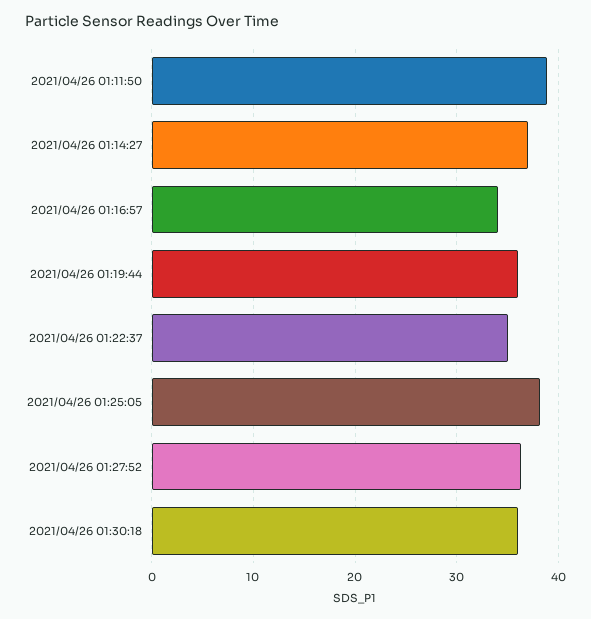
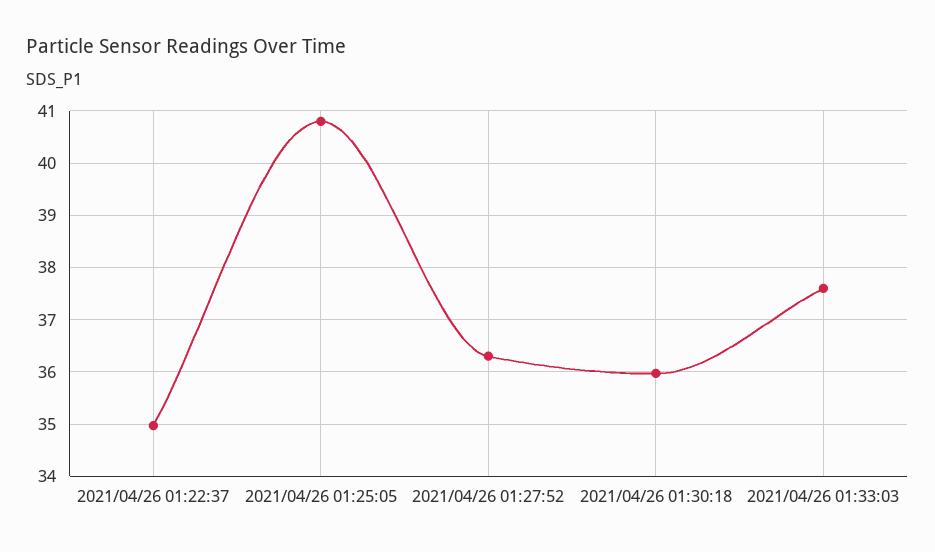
2021/04/26 01:11:50: 39 -> none
2021/04/26 01:14:27: 37 -> none
2021/04/26 01:16:57: 34 -> none
2021/04/26 01:19:44: 36 -> none
2021/04/26 01:25:05: 38 -> 40.8
2021/04/26 01:33:03: none -> 37.6

